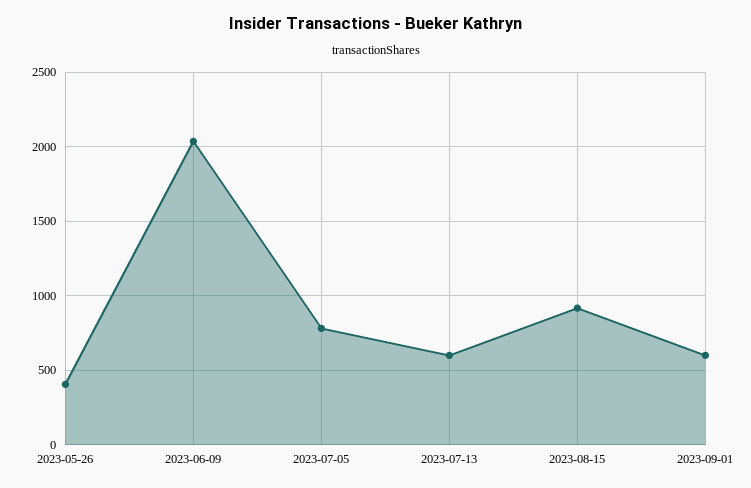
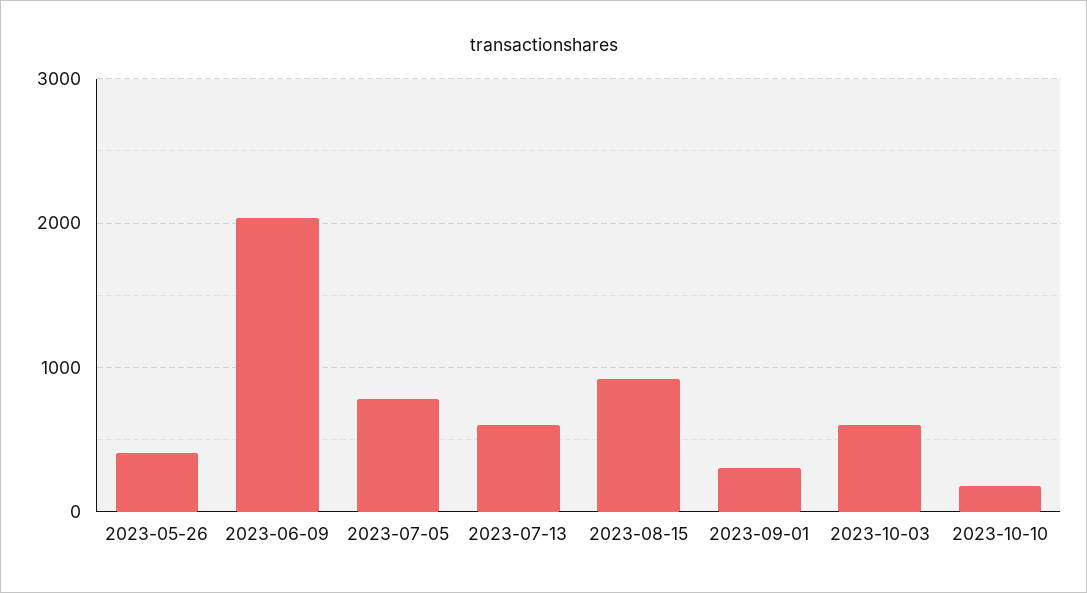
2023-09-01: 600 -> 300
2023-10-03: none -> 600
2023-10-10: none -> 200

